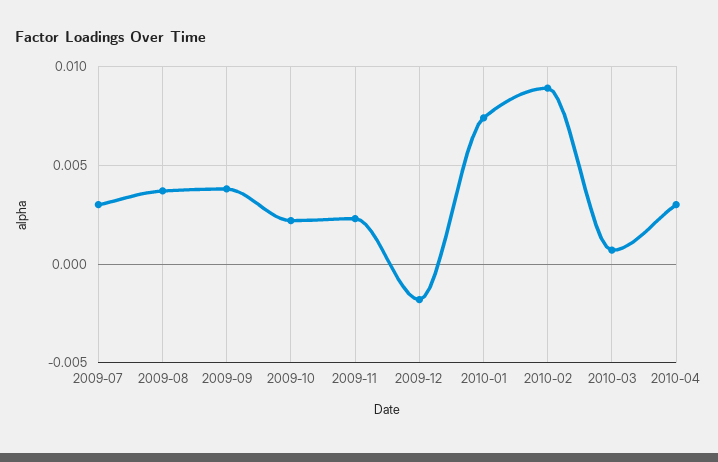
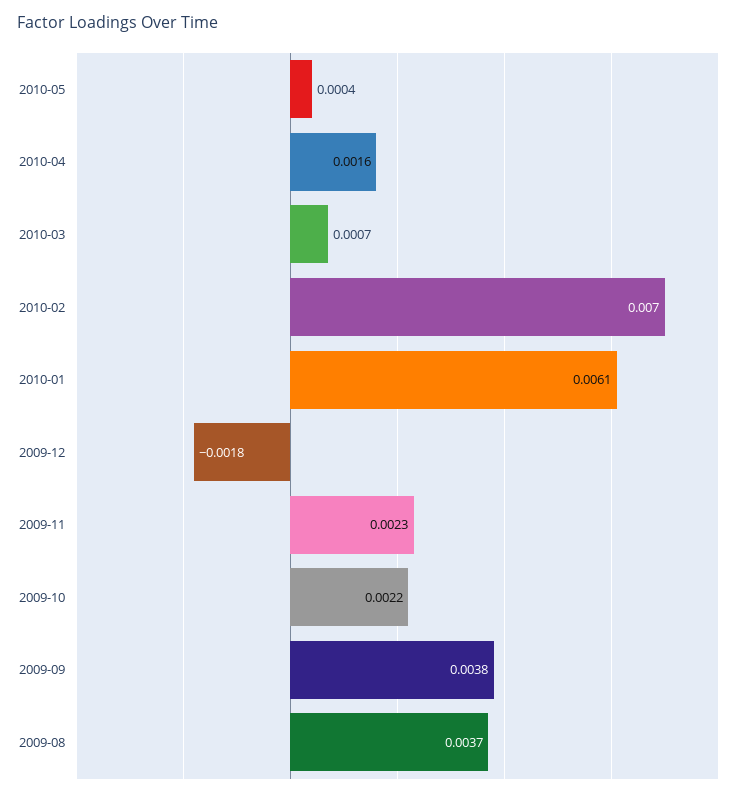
2009-07: 0.003 -> none
2010-01: 0.0075 -> 0.0061
2010-02: 0.009 -> 0.007
2010-04: 0.003 -> 0.0016
2010-05: none -> 0.0004

